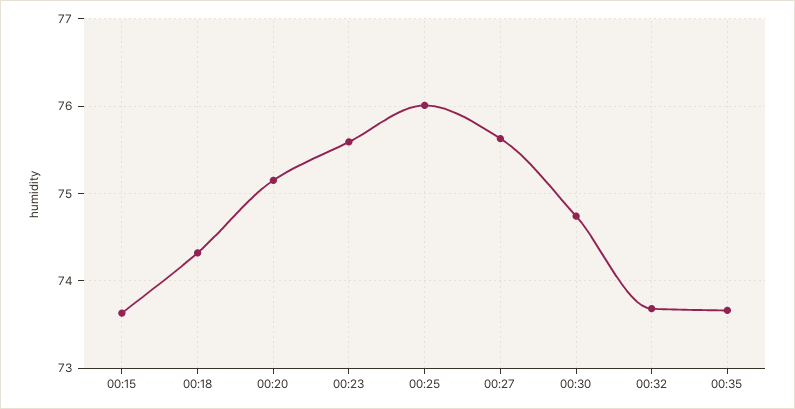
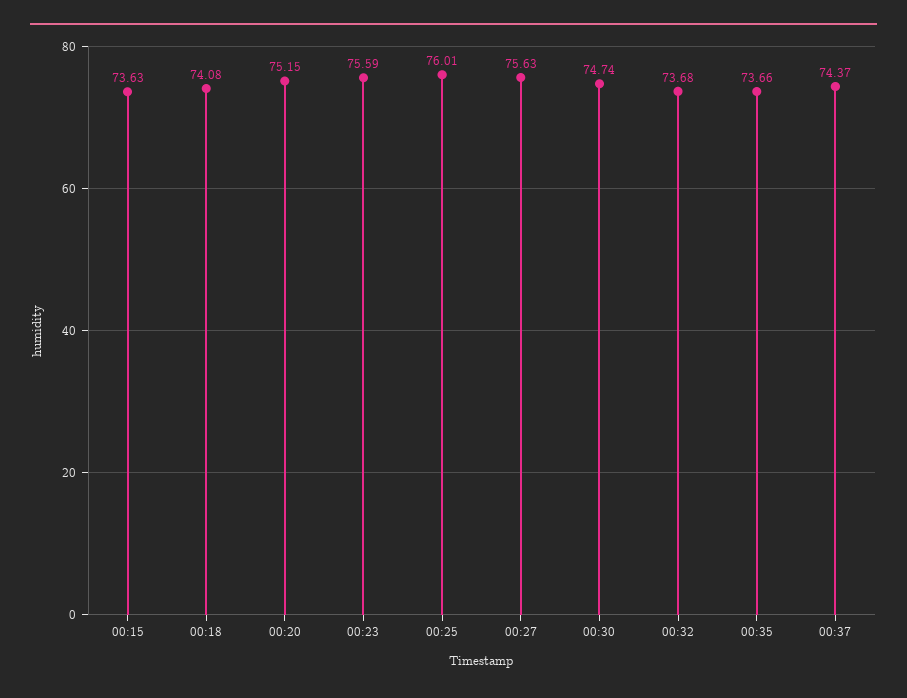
00:18: 74.3 -> 74.08
00:37: none -> 74.37

